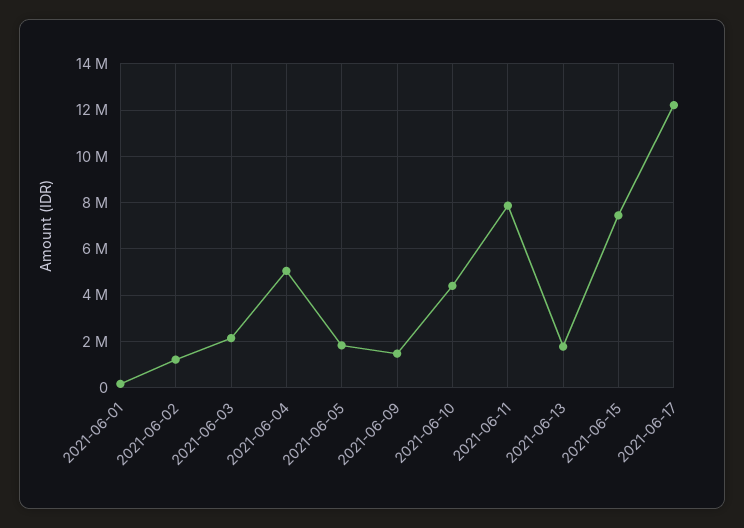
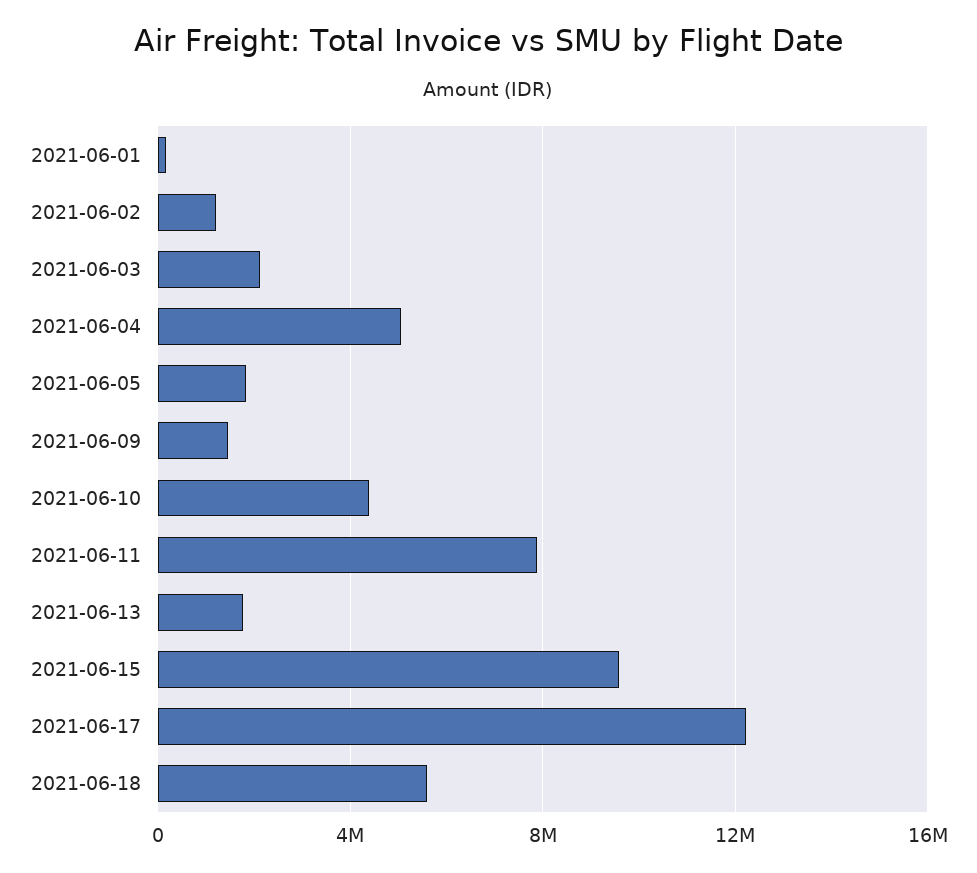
2021-06-15: 7500000 -> 9500000
2021-06-18: none -> 5500000

